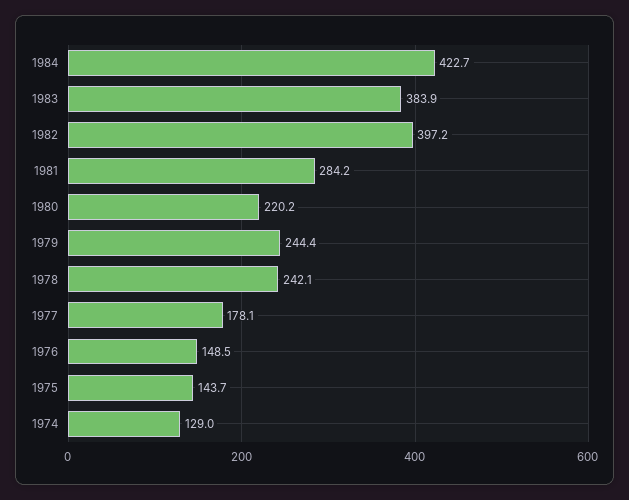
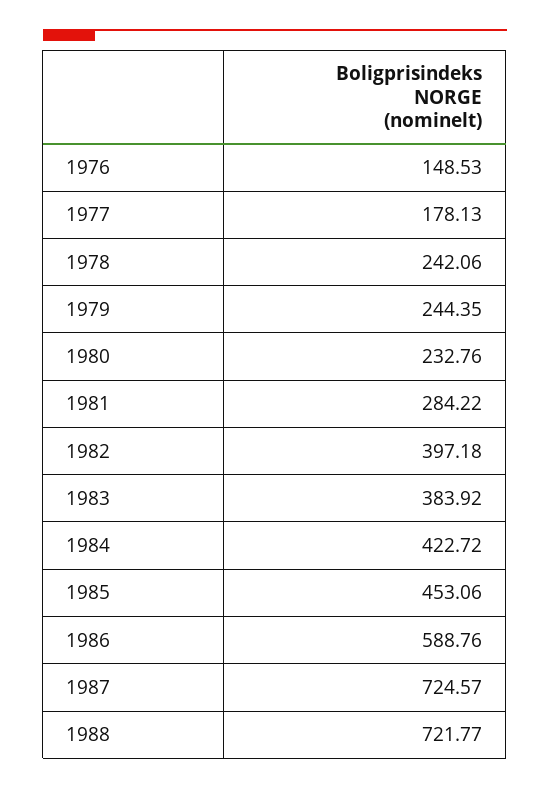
1980: 220.2 -> 232.76
1975: 143.7 -> none
1974: 129 -> none
1985: none -> 453.06
1986: none -> 588.76
1987: none -> 724.57
1988: none -> 721.77

